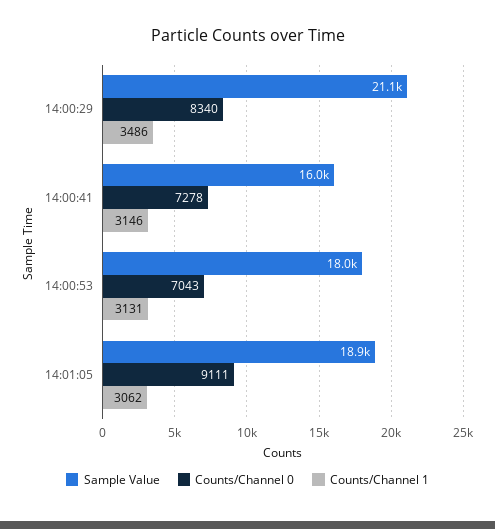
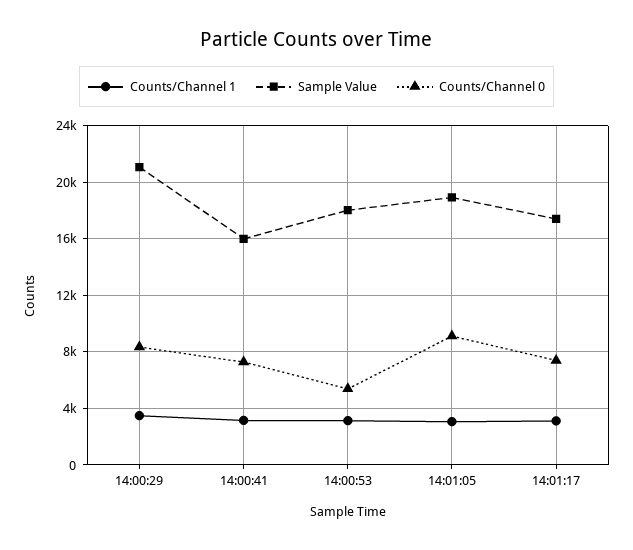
Counts/Channel 0, 14:00:53: 7043 -> 5500
Counts/Channel 1, 14:01:17: none -> 3000
Sample Value, 14:01:17: none -> 17500
Counts/Channel 0, 14:01:17: none -> 7500

